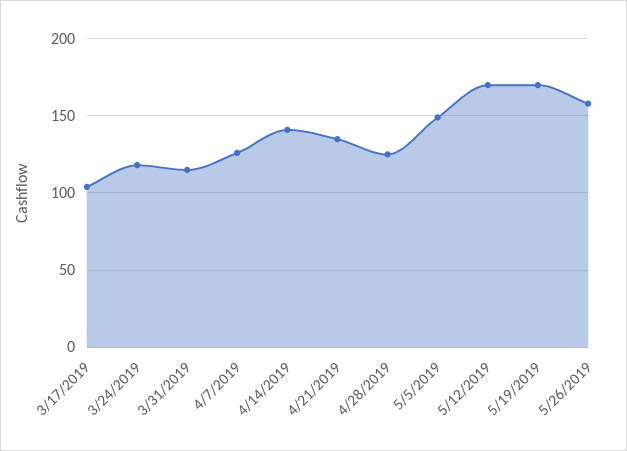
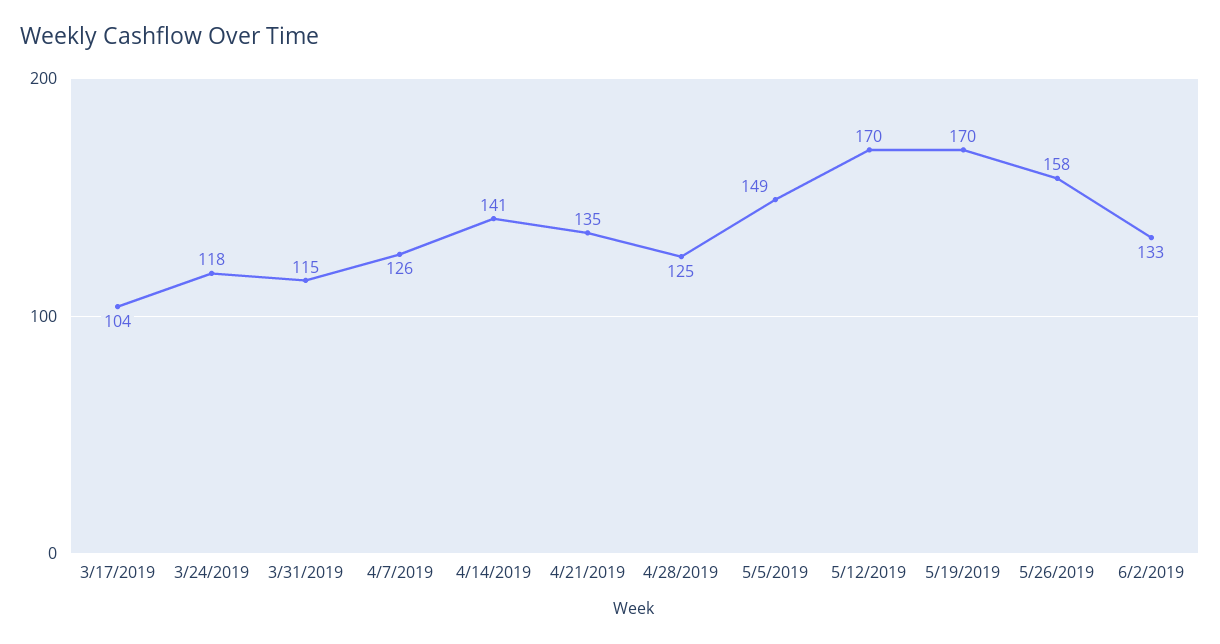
6/2/2019: none -> 133

